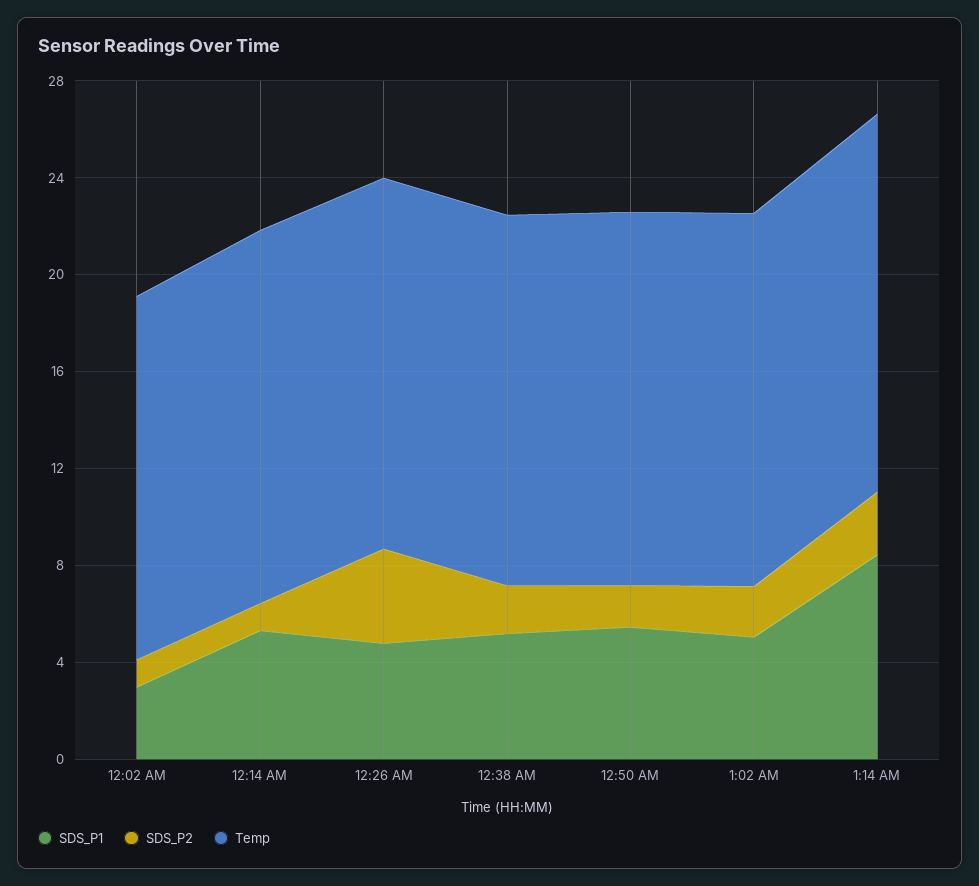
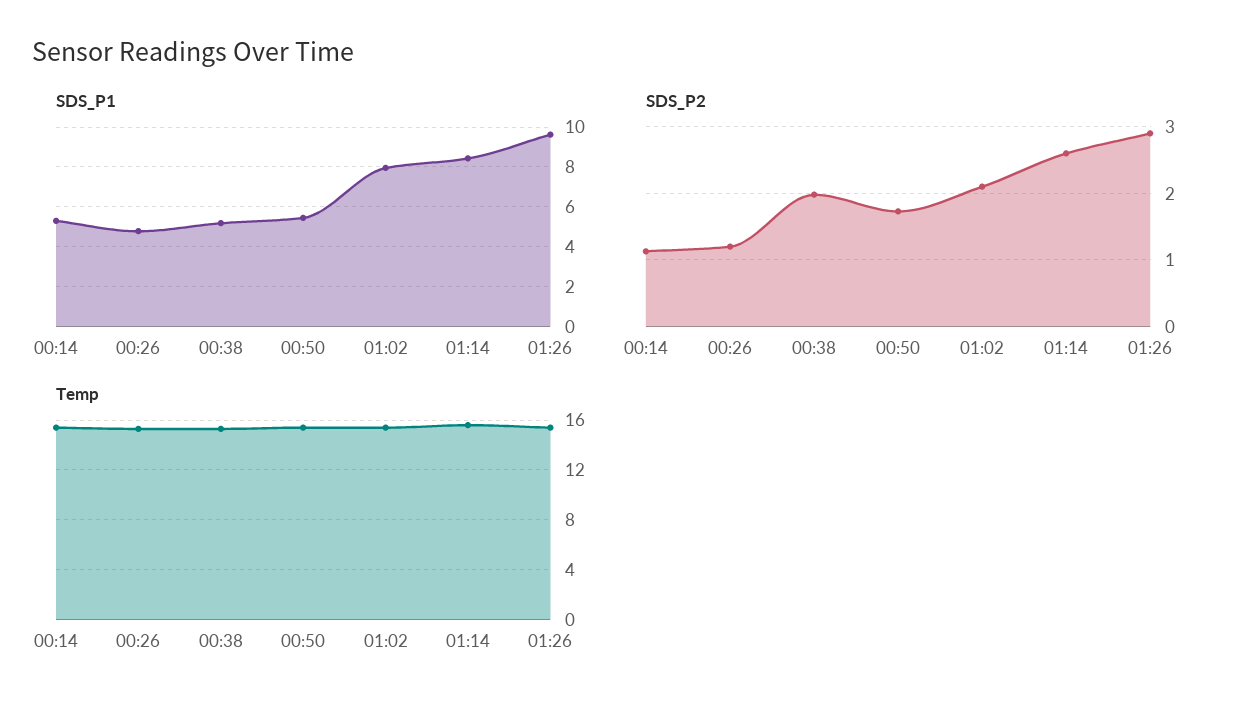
SDS_P1, 12:02 AM: 3 -> none
SDS_P2, 12:02 AM: 1 -> none
Temp, 12:02 AM: 15 -> none
SDS_P2, 12:26 AM: 4 -> 1.2
SDS_P1, 1:02 AM: 5 -> 8
SDS_P1, 01:26: none -> 9.5
SDS_P2, 01:26: none -> 2.9
Temp, 01:26: none -> 15.5

